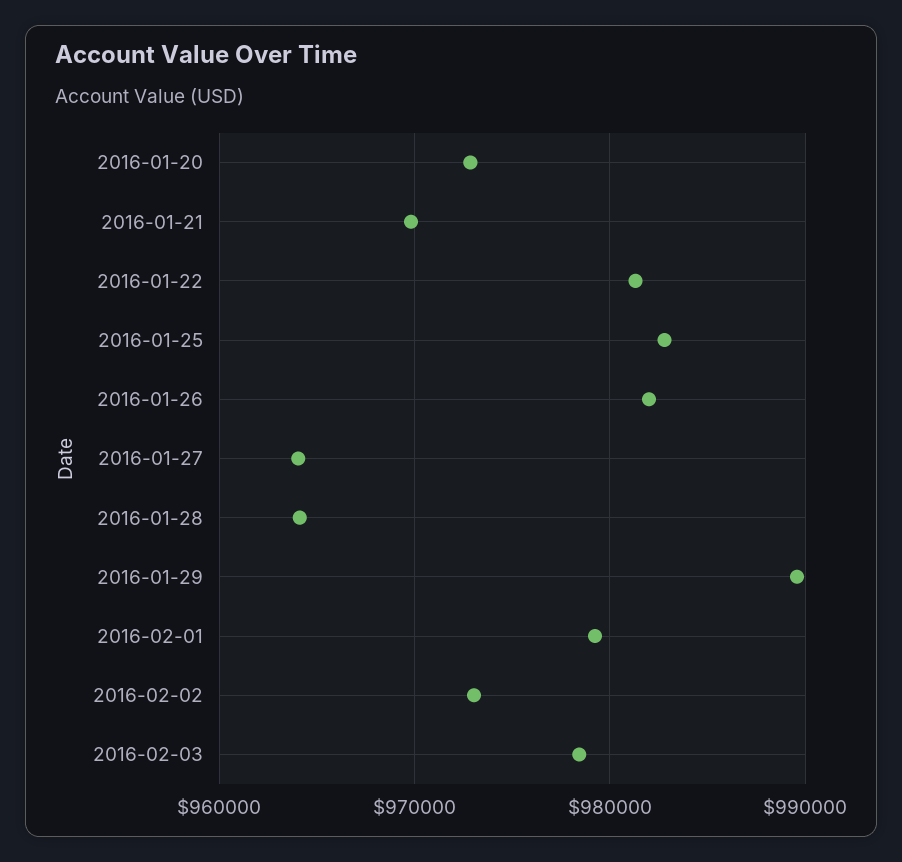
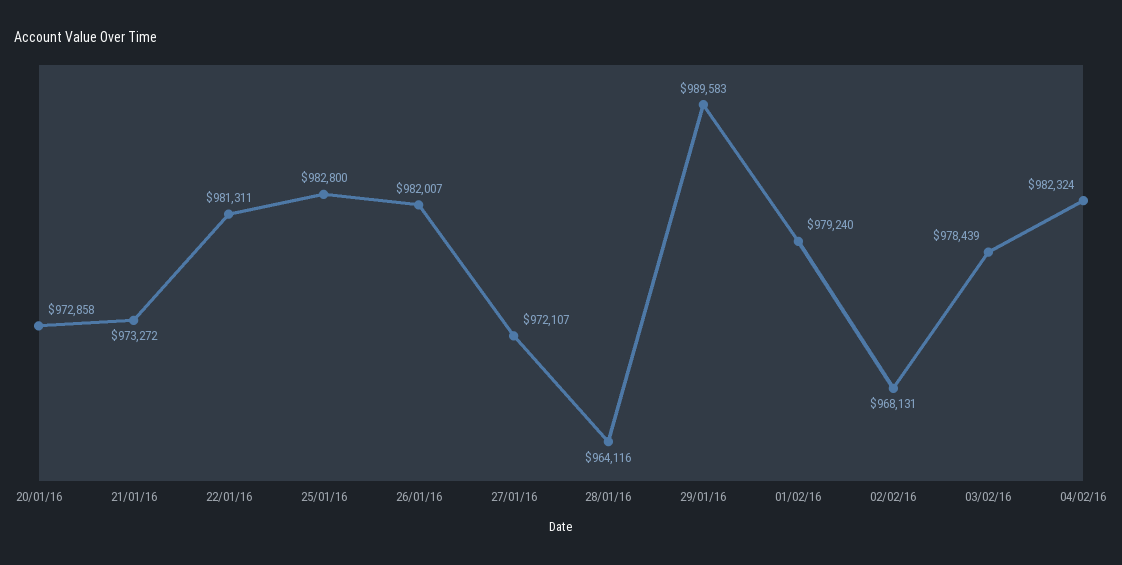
2016-01-21: 970000 -> 973272
2016-01-27: 964000 -> 972107
2016-02-02: 973000 -> 968131
04/02/16: none -> 982324

